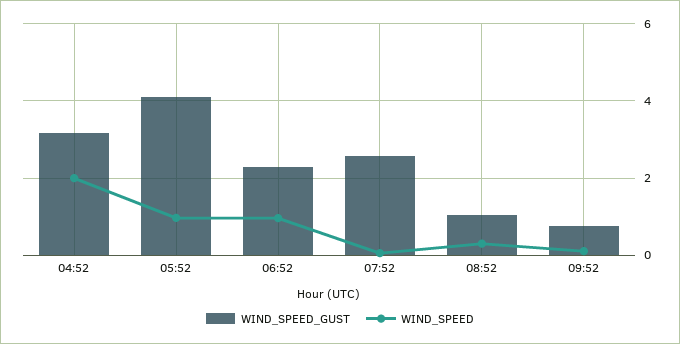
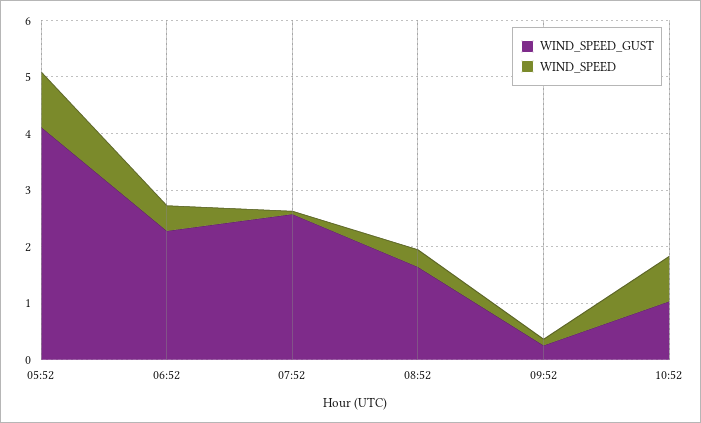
WIND_SPEED_GUST, 04:52: 3.2 -> none
WIND_SPEED, 04:52: 2 -> none
WIND_SPEED, 06:52: 1 -> 0.4
WIND_SPEED_GUST, 08:52: 1 -> 1.6
WIND_SPEED_GUST, 09:52: 0.8 -> 0.2
WIND_SPEED_GUST, 10:52: none -> 1
WIND_SPEED, 10:52: none -> 0.8

